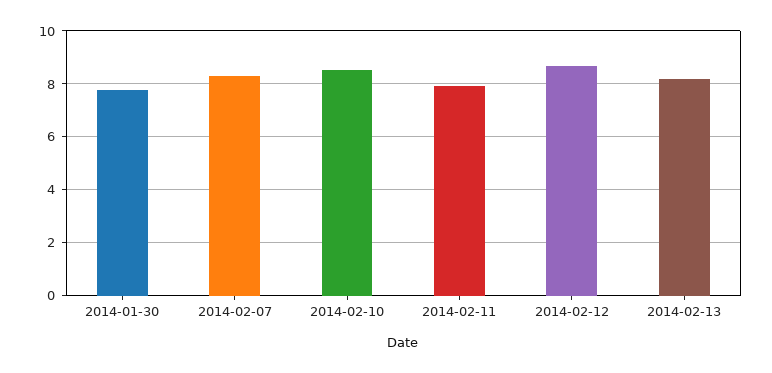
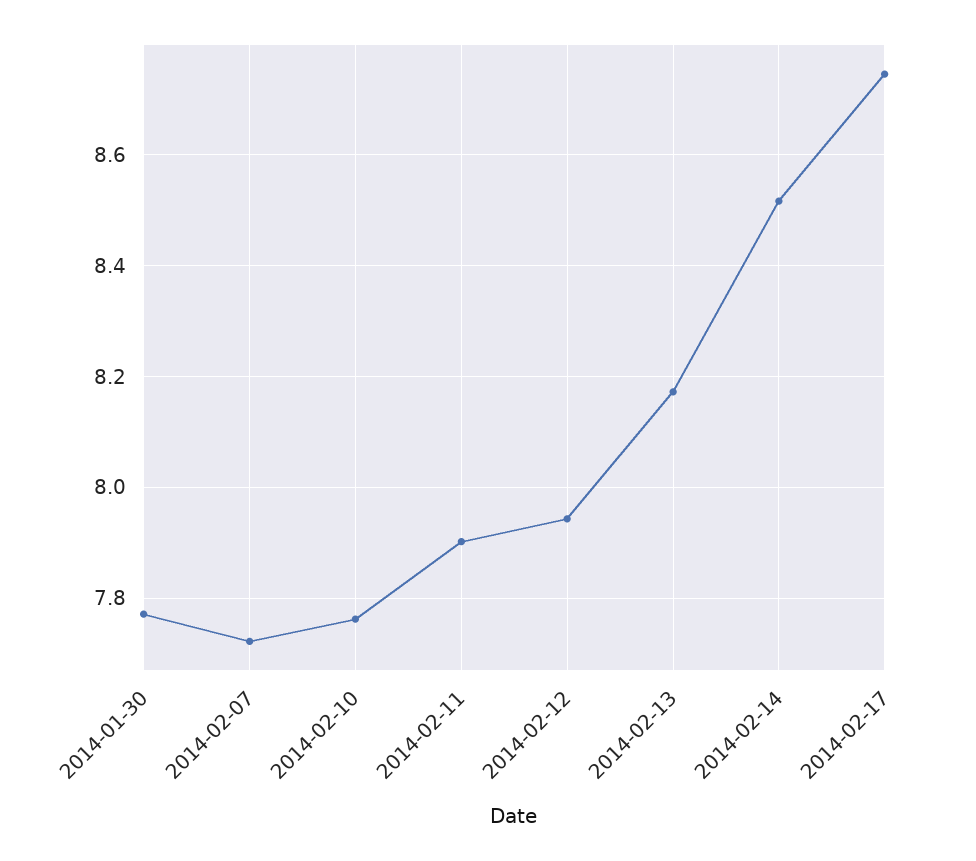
2014-02-07: 8.25 -> 7.72
2014-02-10: 8.5 -> 7.76
2014-02-12: 8.75 -> 7.94
2014-02-14: none -> 8.52
2014-02-17: none -> 8.74

